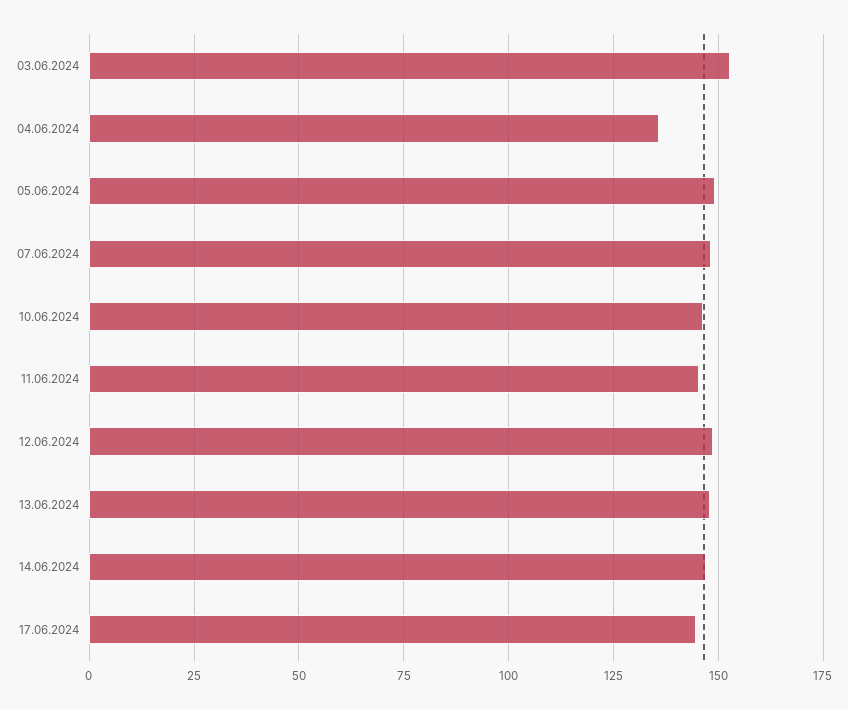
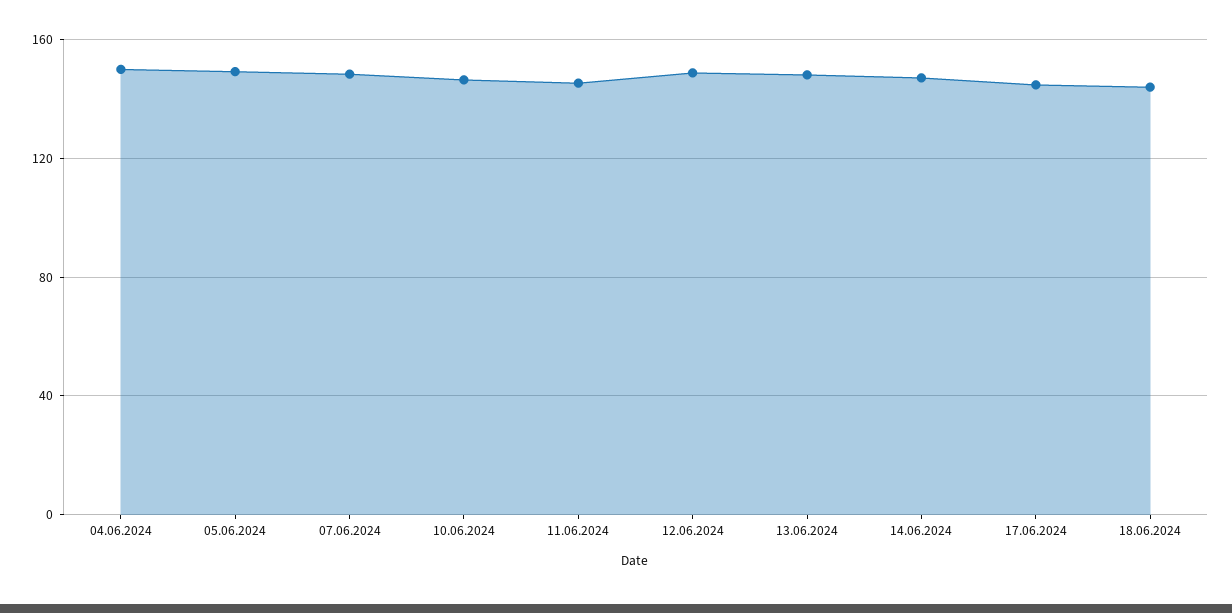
03.06.2024: 152.5 -> none
04.06.2024: 135 -> 150
18.06.2024: none -> 145

